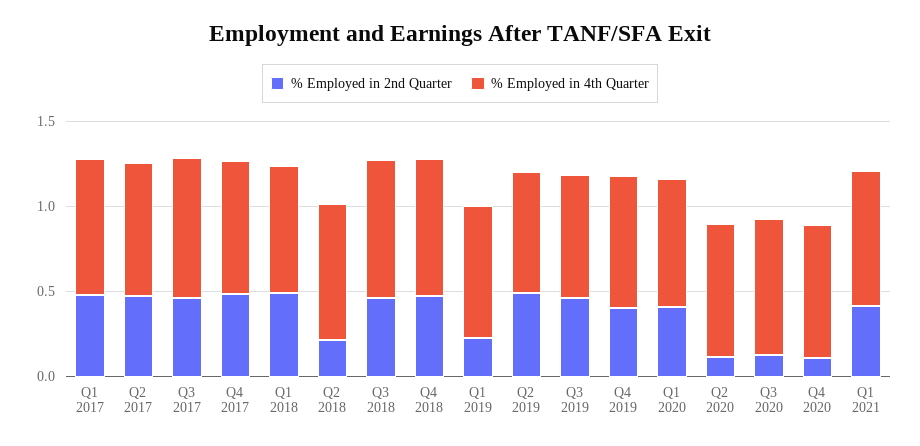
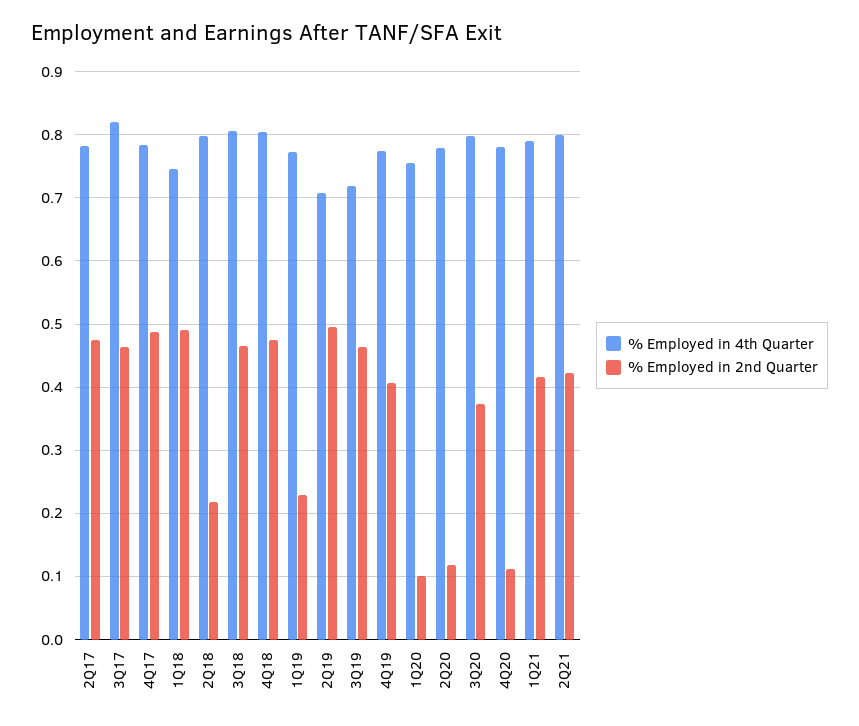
% Employed in 2nd Quarter, Q1 2017: 0.5 -> none
% Employed in 4th Quarter, Q1 2017: 0.8 -> none
% Employed in 2nd Quarter, Q1 2020: 0.4 -> 0.1
% Employed in 2nd Quarter, Q3 2020: 0.1 -> 0.37
% Employed in 4th Quarter, 2Q21: none -> 0.8
% Employed in 2nd Quarter, 2Q21: none -> 0.42

